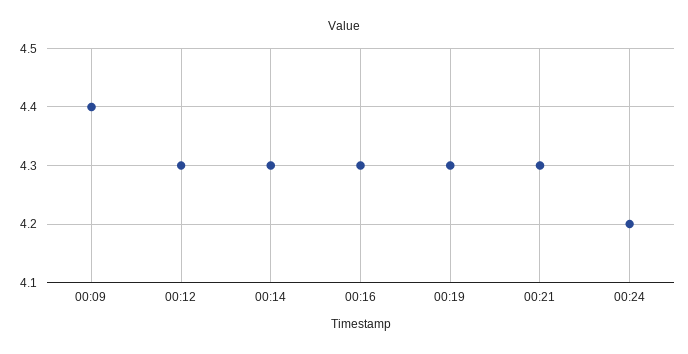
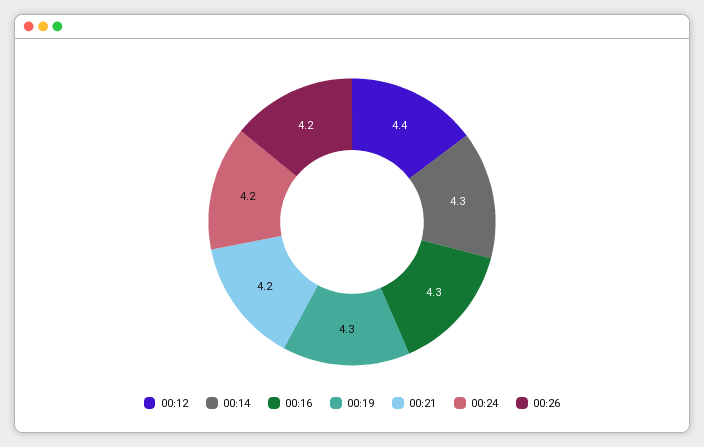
00:09: 4.4 -> none
00:12: 4.3 -> 4.4
00:21: 4.3 -> 4.2
00:26: none -> 4.2

